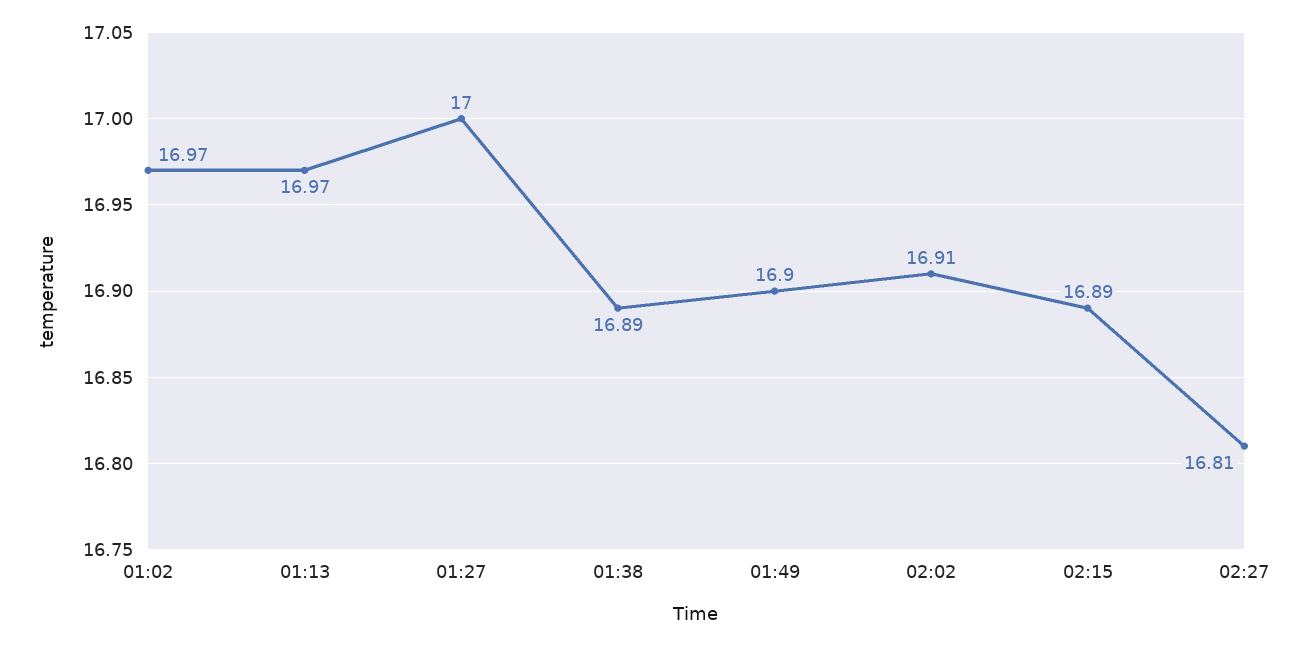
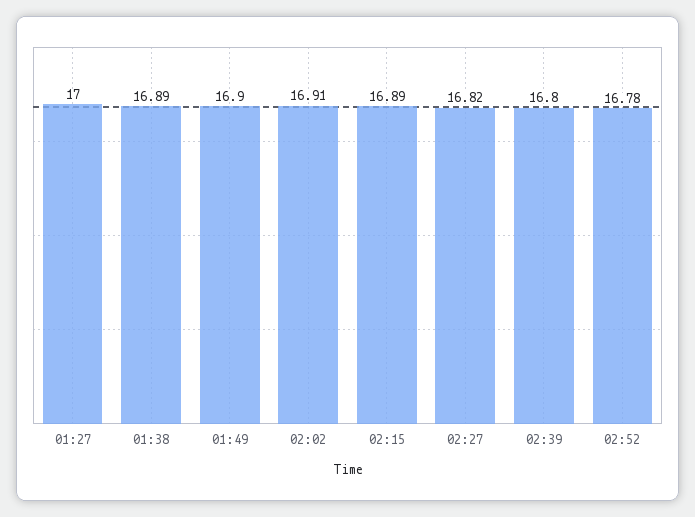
01:02: 16.97 -> none
01:13: 16.97 -> none
02:27: 16.81 -> 16.82
02:39: none -> 16.8
02:52: none -> 16.78

